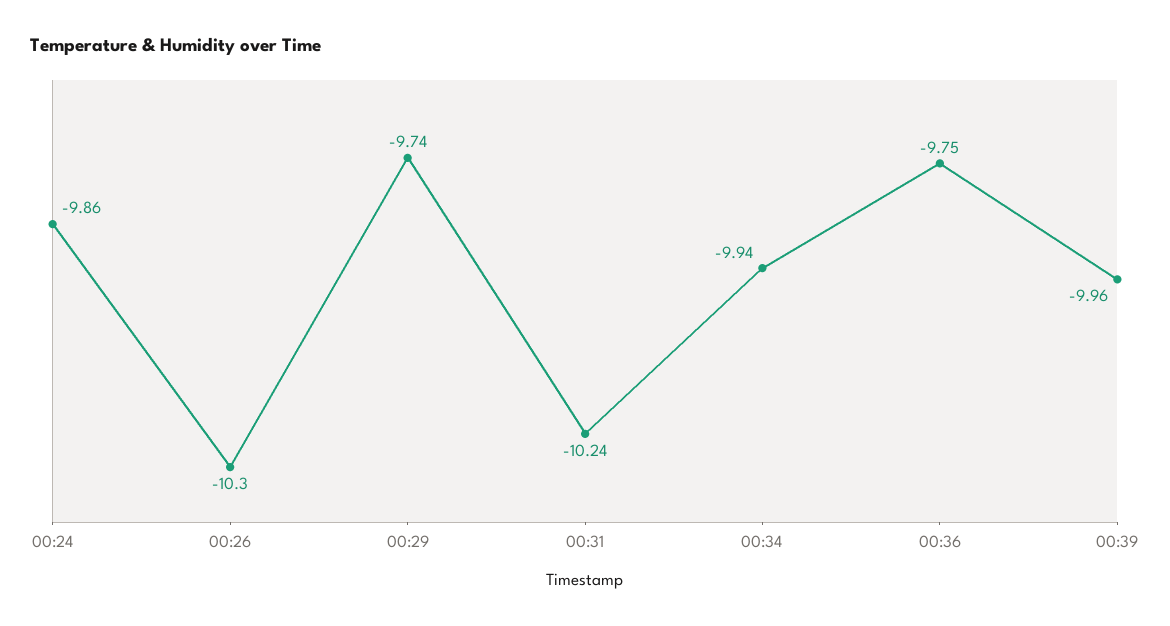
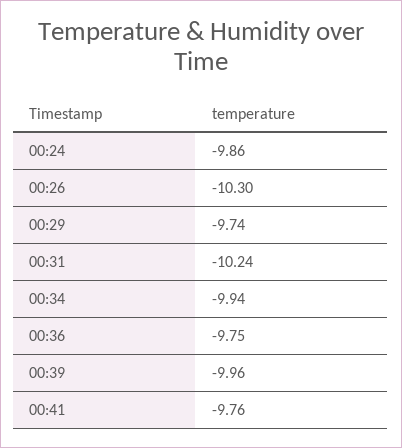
00:41: none -> -9.76

